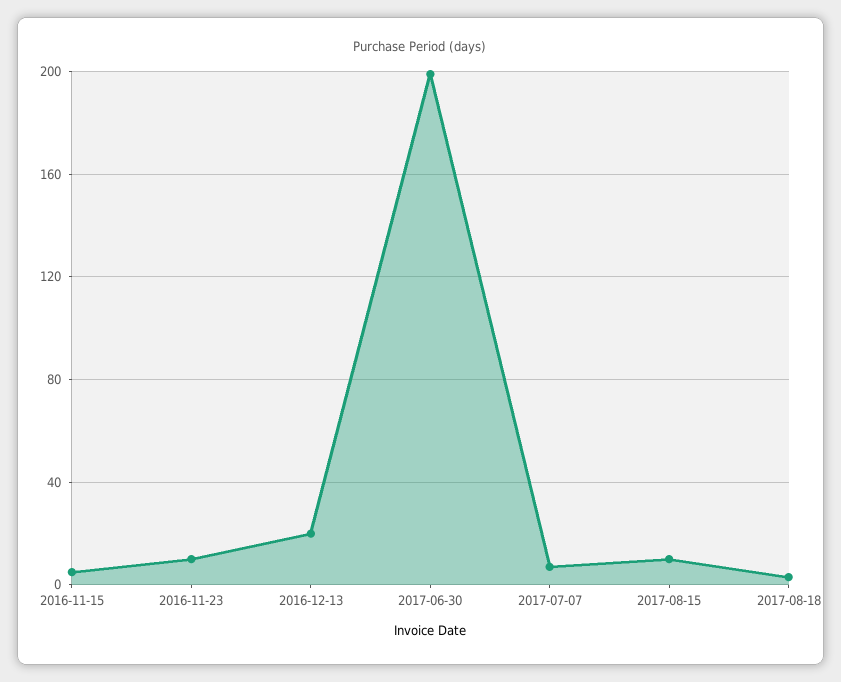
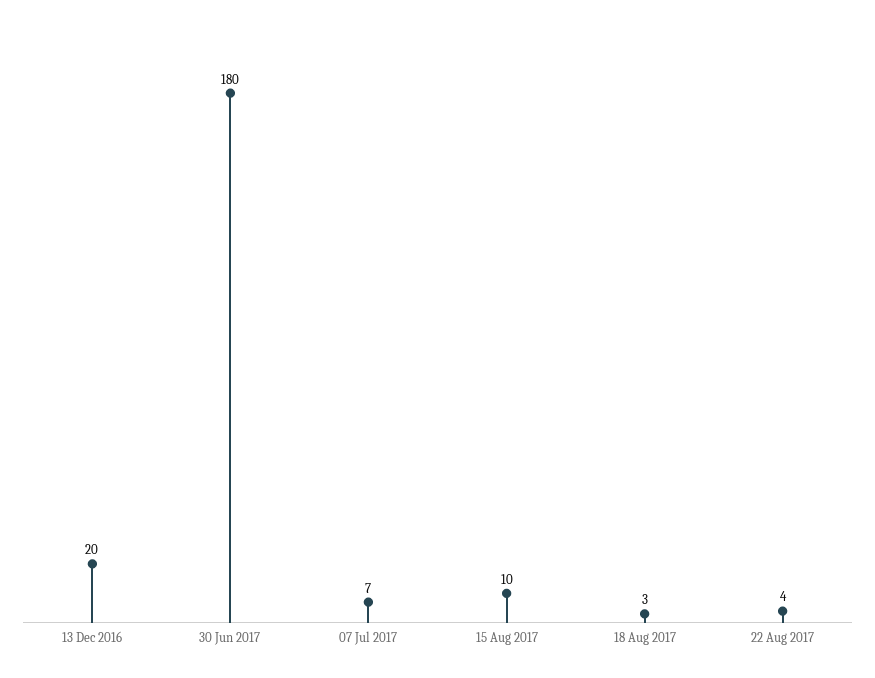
2016-11-15: 5 -> none
2016-11-23: 10 -> none
2017-06-30: 200 -> 180
22 Aug 2017: none -> 4

